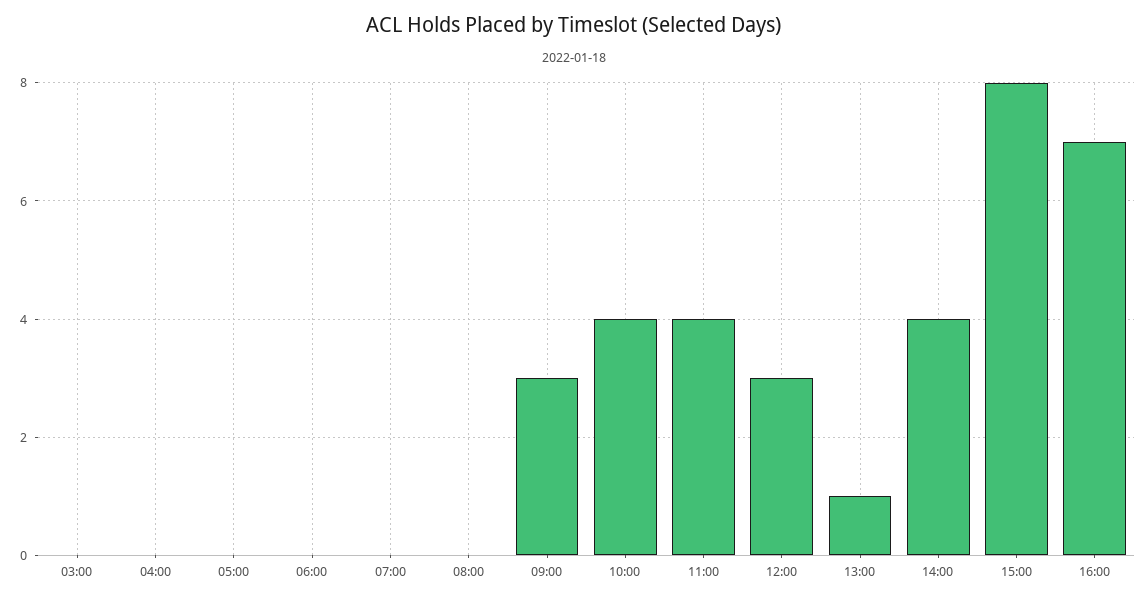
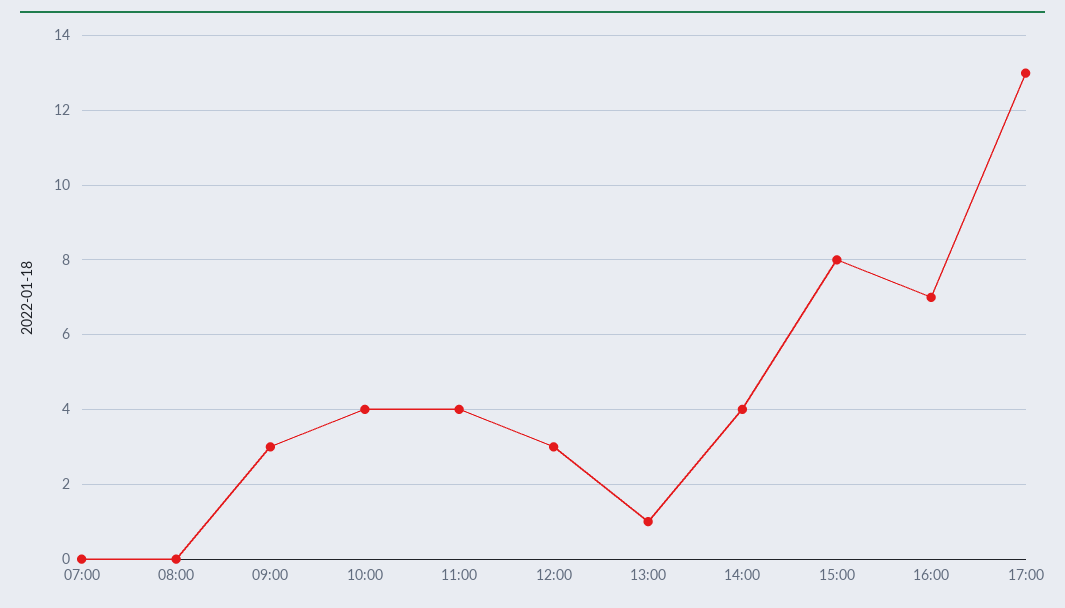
03:00: 0 -> none
04:00: 0 -> none
05:00: 0 -> none
06:00: 0 -> none
17:00: none -> 13

